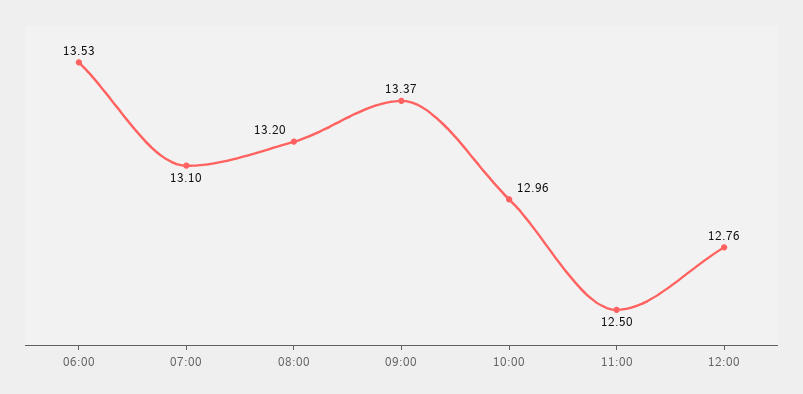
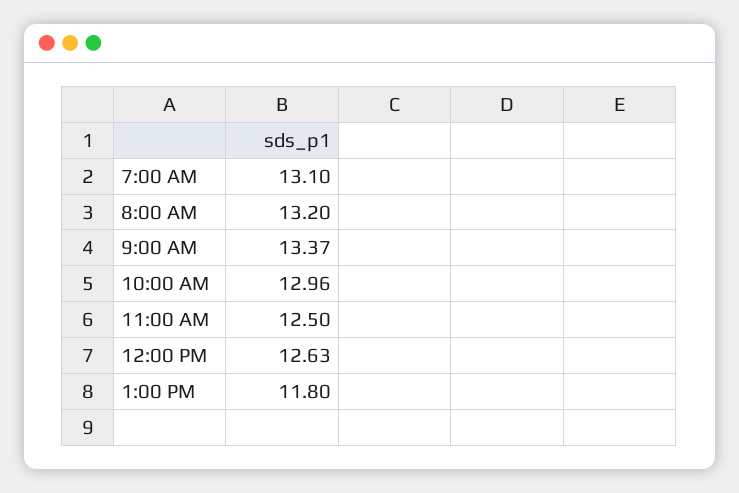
06:00: 13.53 -> none
12:00: 12.76 -> 12.63
1:00 PM: none -> 11.8

